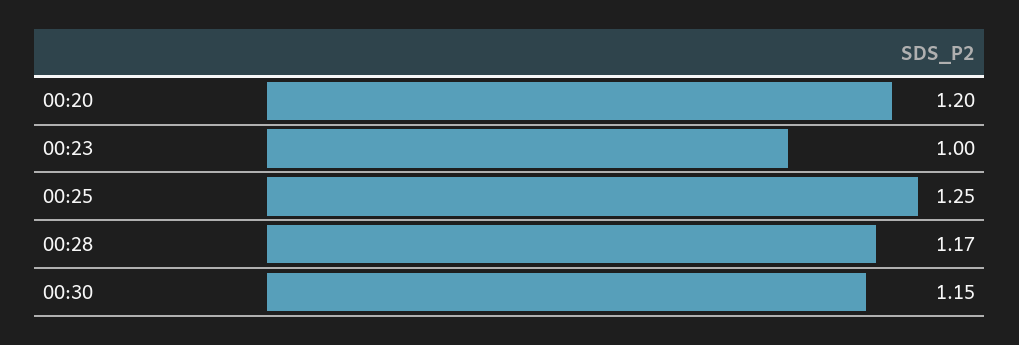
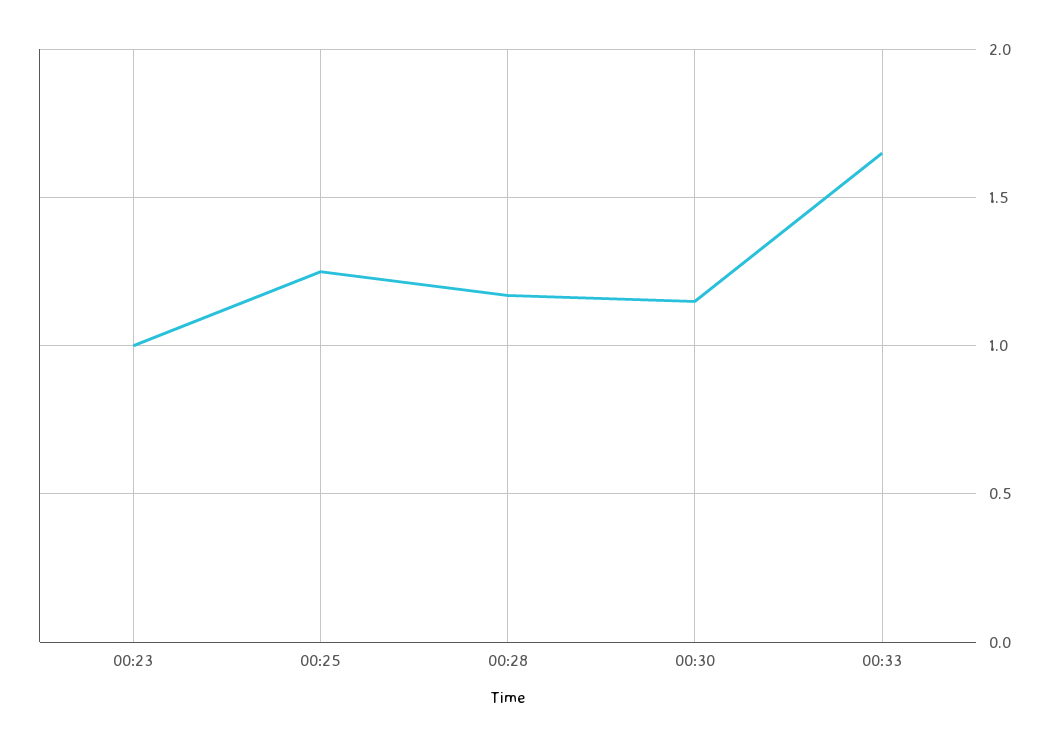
00:20: 1.2 -> none
00:33: none -> 1.65

